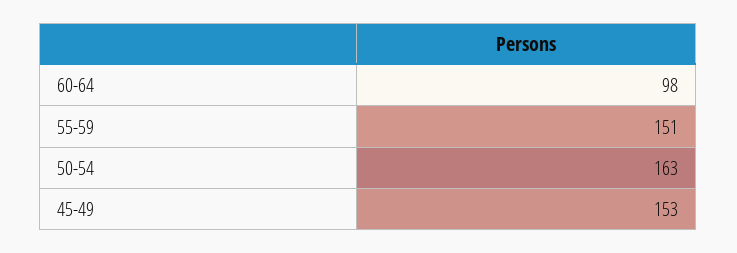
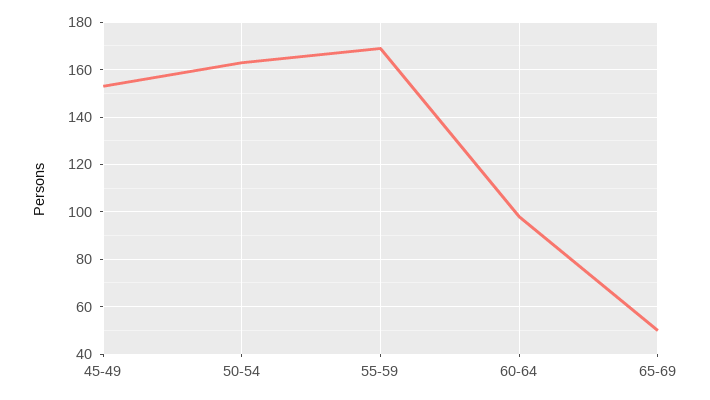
55-59: 151 -> 170
65-69: none -> 50

